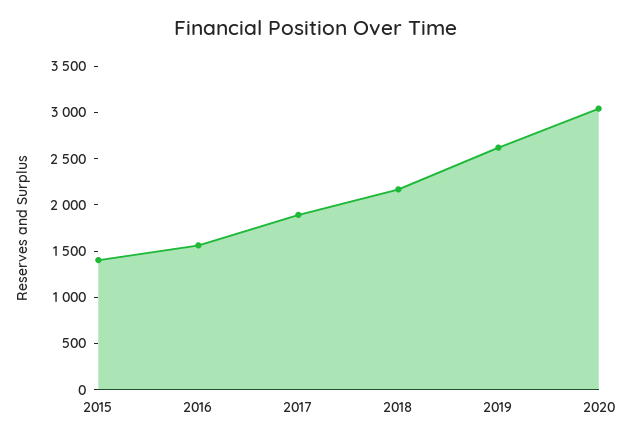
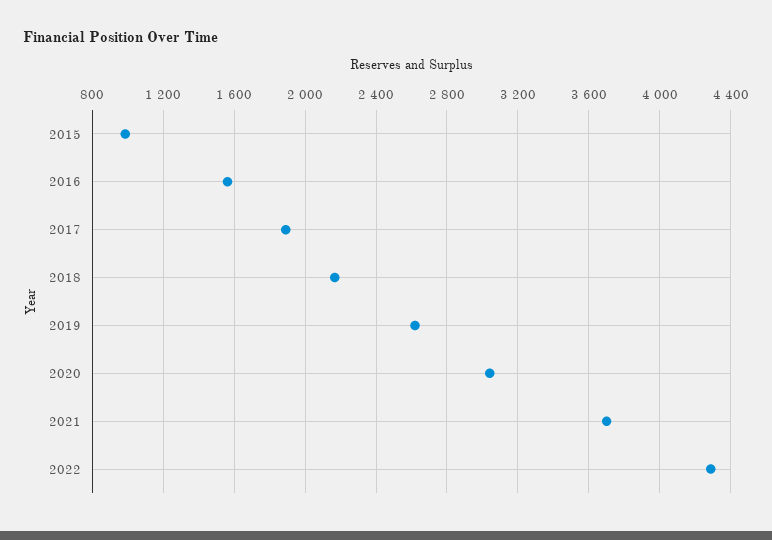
2015: 1400 -> 1000
2021: none -> 3700
2022: none -> 4300

